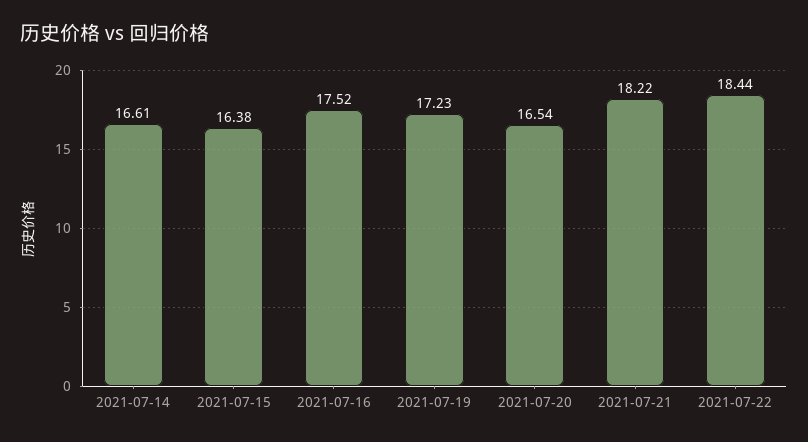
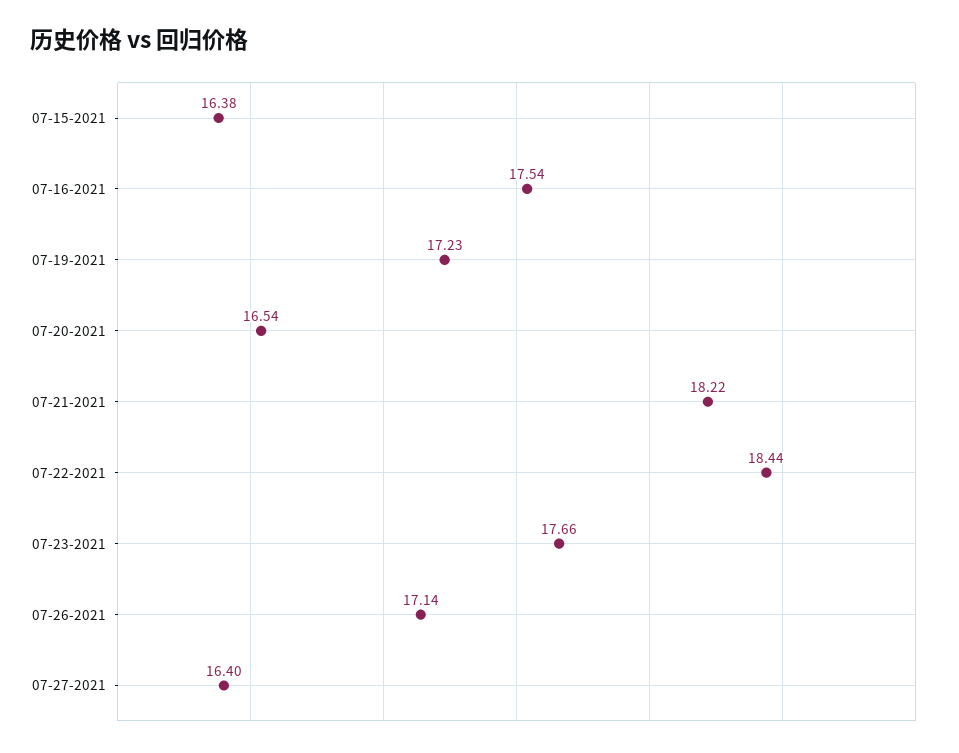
2021-07-14: 16.61 -> none
2021-07-16: 17.52 -> 17.54
07-23-2021: none -> 17.66
07-26-2021: none -> 17.14
07-27-2021: none -> 16.4

